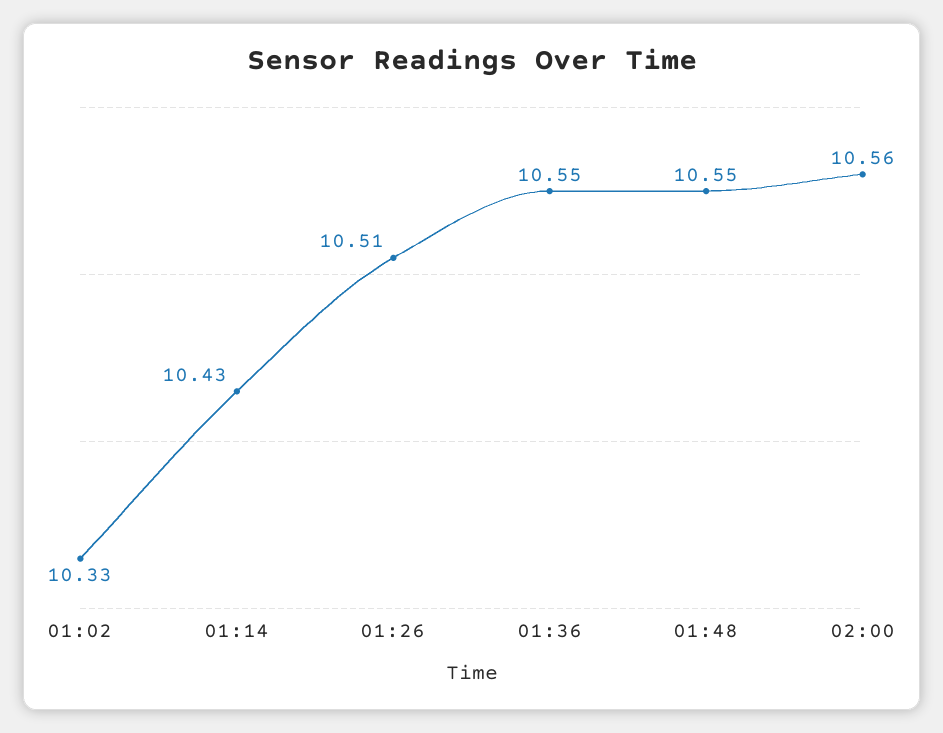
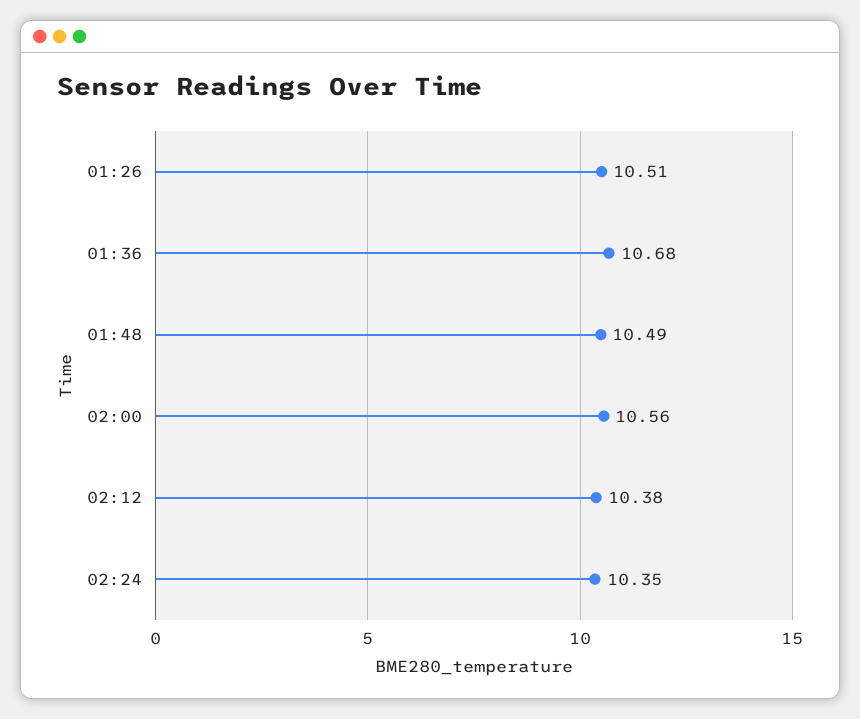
01:02: 10.33 -> none
01:14: 10.43 -> none
01:36: 10.55 -> 10.68
01:48: 10.55 -> 10.49
02:12: none -> 10.38
02:24: none -> 10.35

